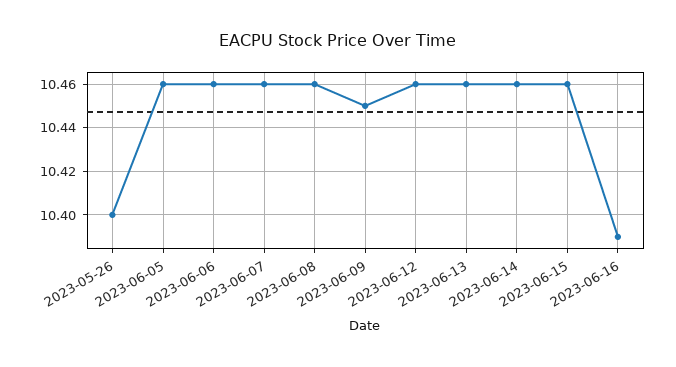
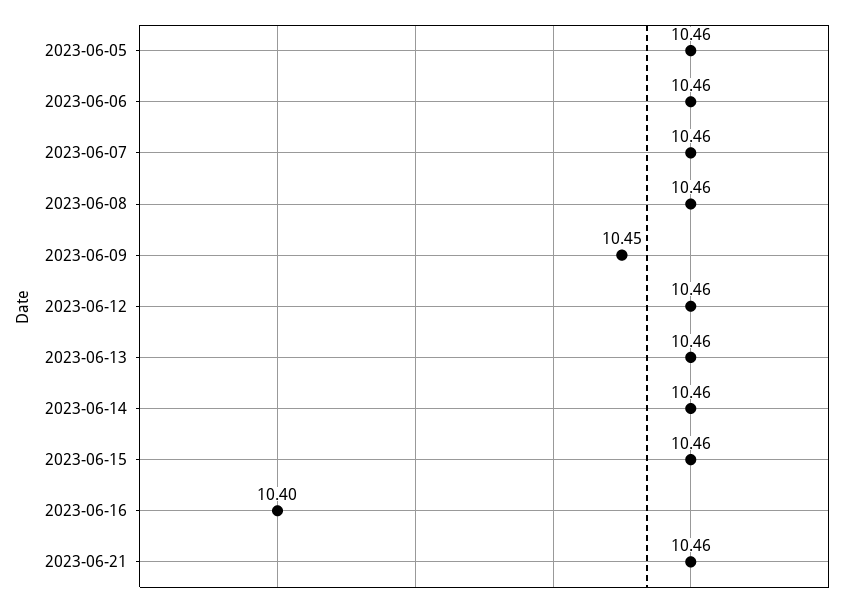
2023-05-26: 10.4 -> none
2023-06-16: 10.39 -> 10.4
2023-06-21: none -> 10.46

